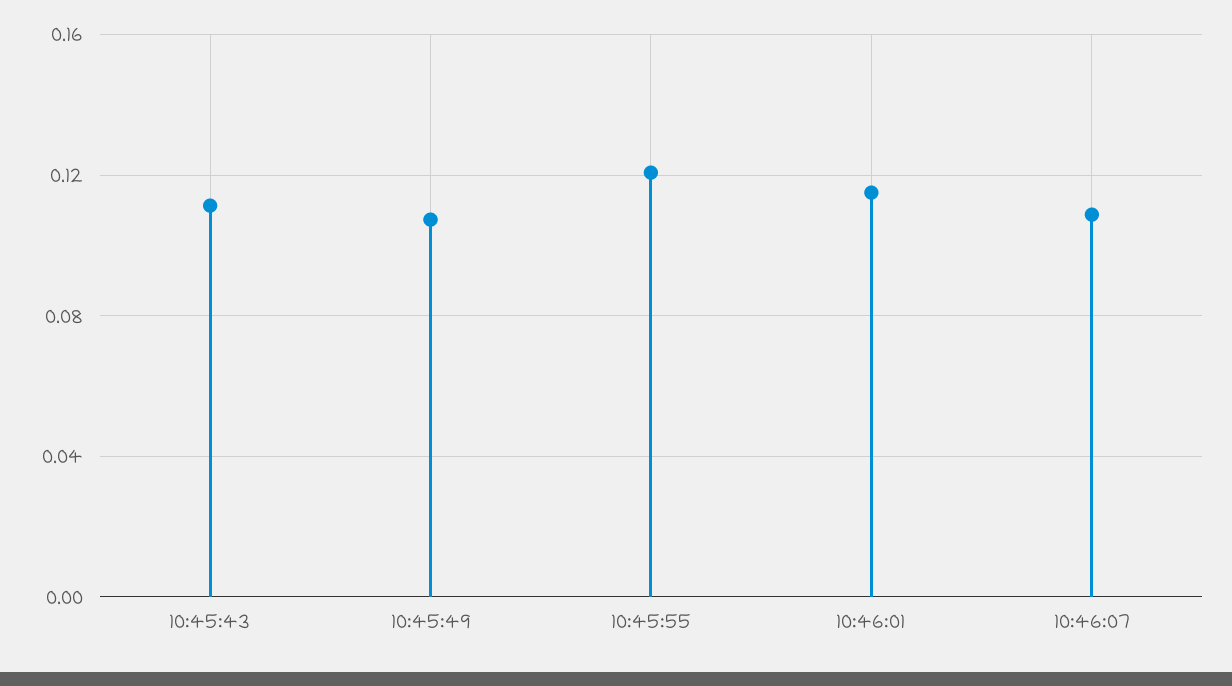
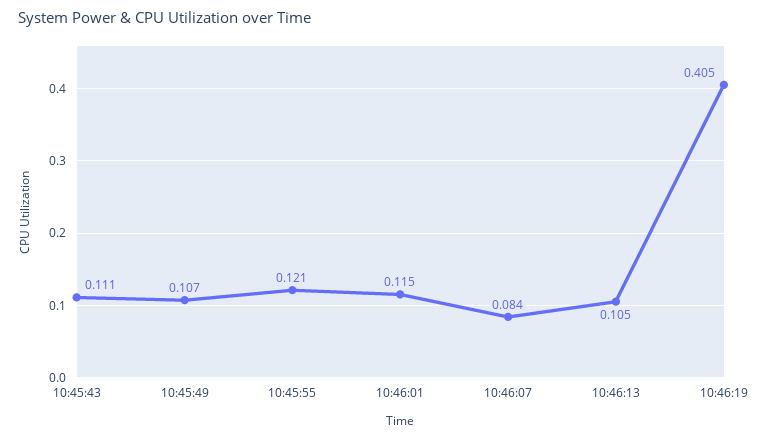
10:46:07: 0.11 -> 0.084
10:46:13: none -> 0.105
10:46:19: none -> 0.405

